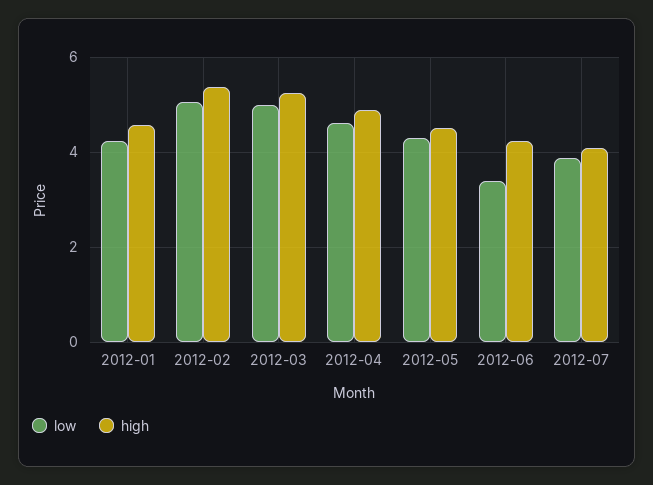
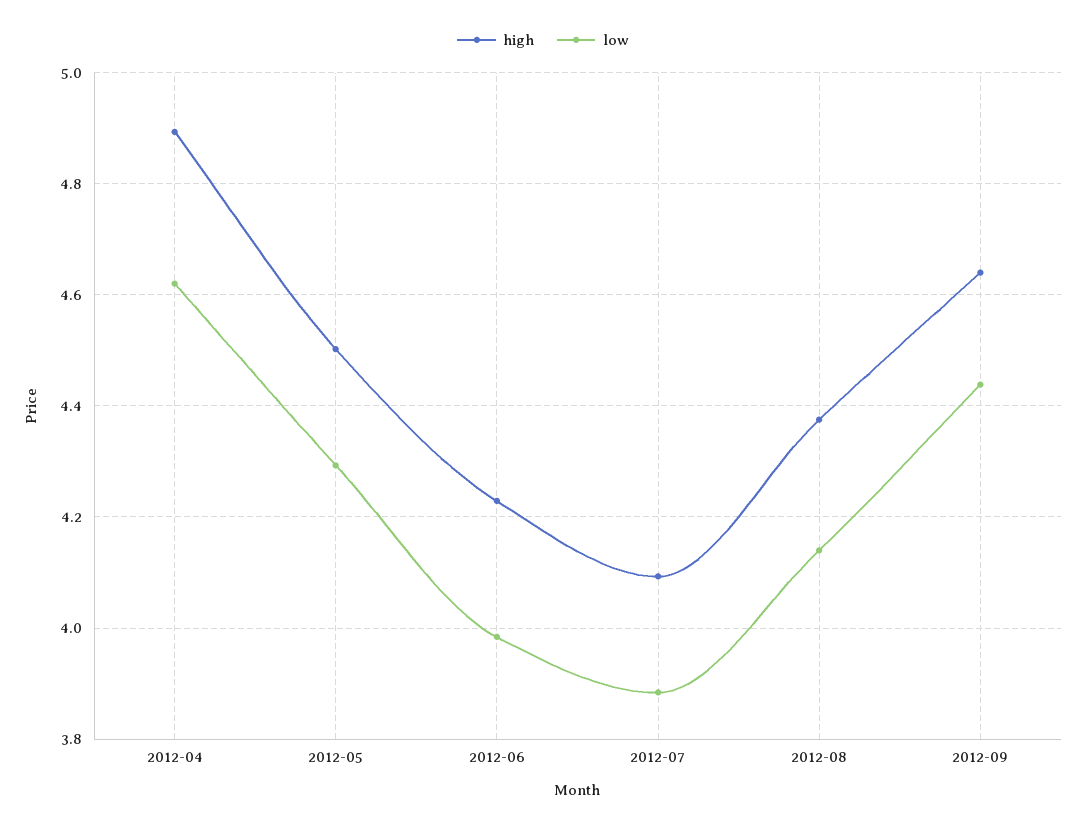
low, 2012-01: 4.2 -> none
high, 2012-01: 4.6 -> none
low, 2012-02: 5 -> none
high, 2012-02: 5.4 -> none
low, 2012-03: 5 -> none
high, 2012-03: 5.2 -> none
low, 2012-06: 3.4 -> 3.98
high, 2012-08: none -> 4.38
low, 2012-08: none -> 4.14
high, 2012-09: none -> 4.64
low, 2012-09: none -> 4.44

